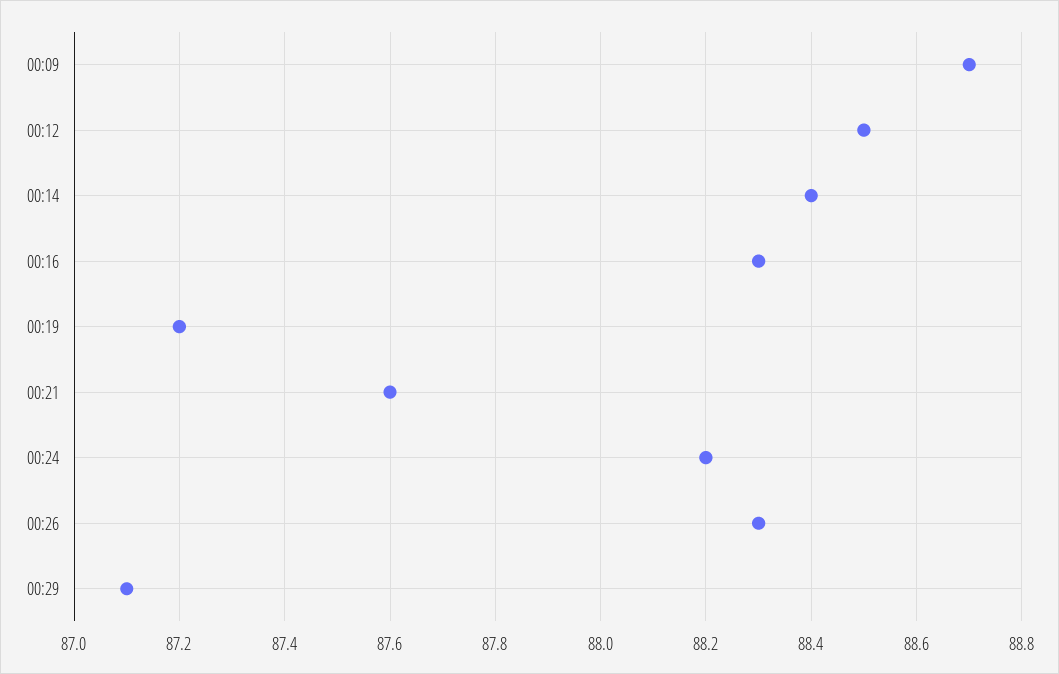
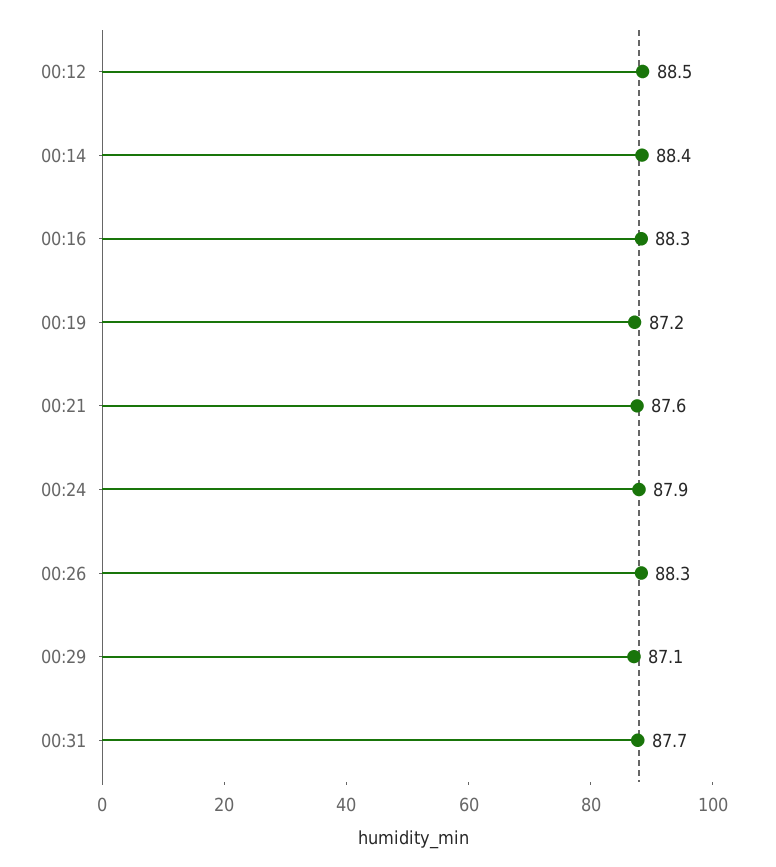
00:09: 88.7 -> none
00:24: 88.2 -> 87.9
00:31: none -> 87.7

